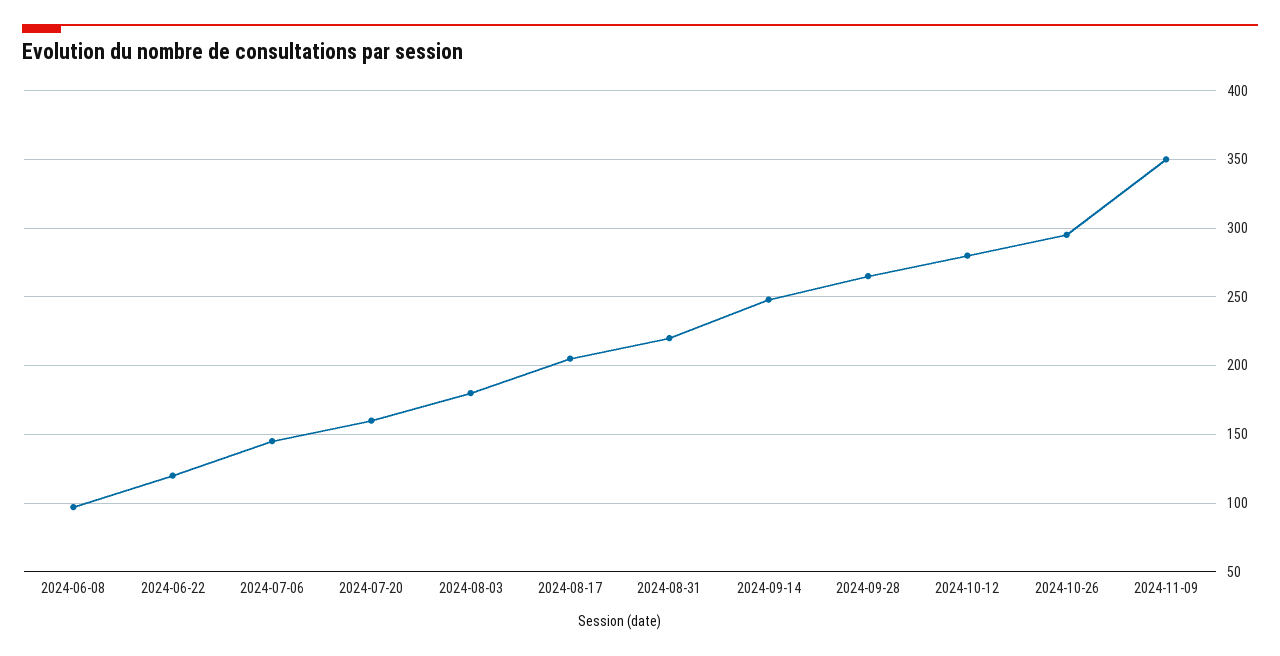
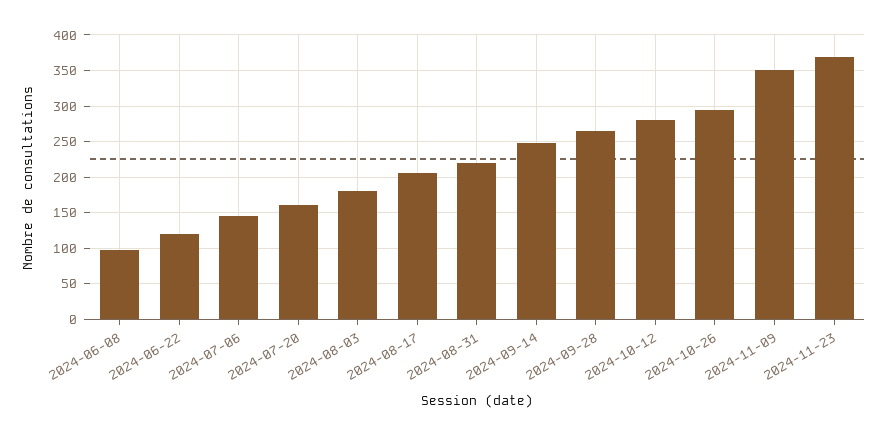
2024-11-23: none -> 370

